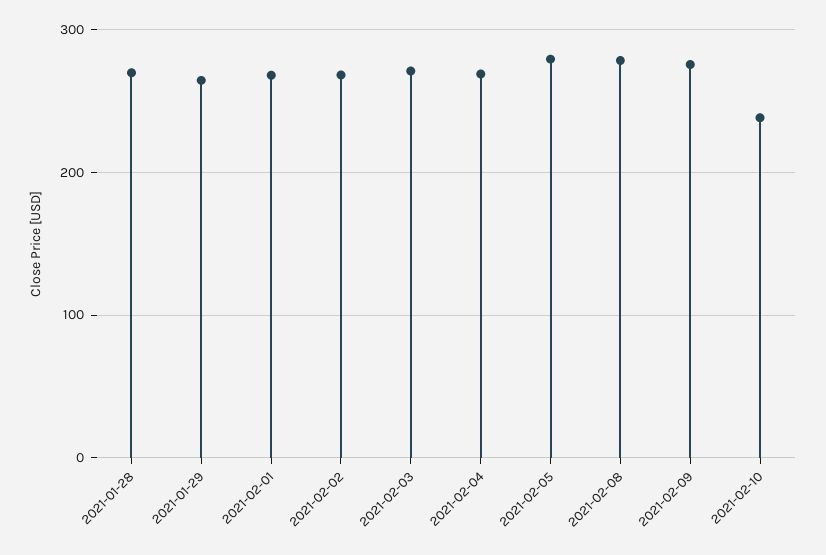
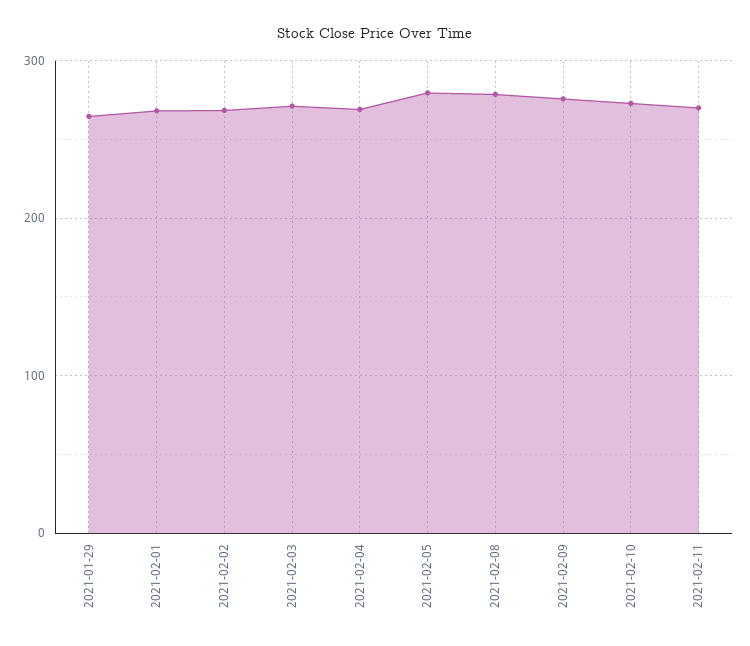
2021-01-28: 270 -> none
2021-02-10: 240 -> 270
2021-02-11: none -> 270

